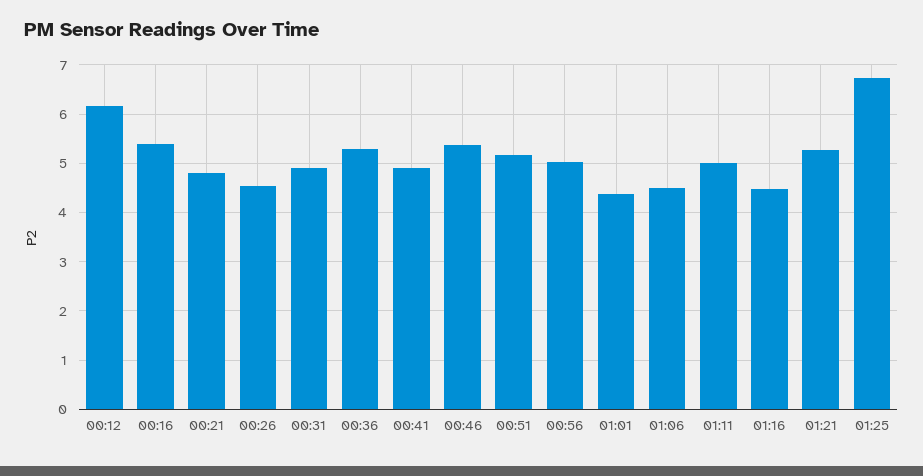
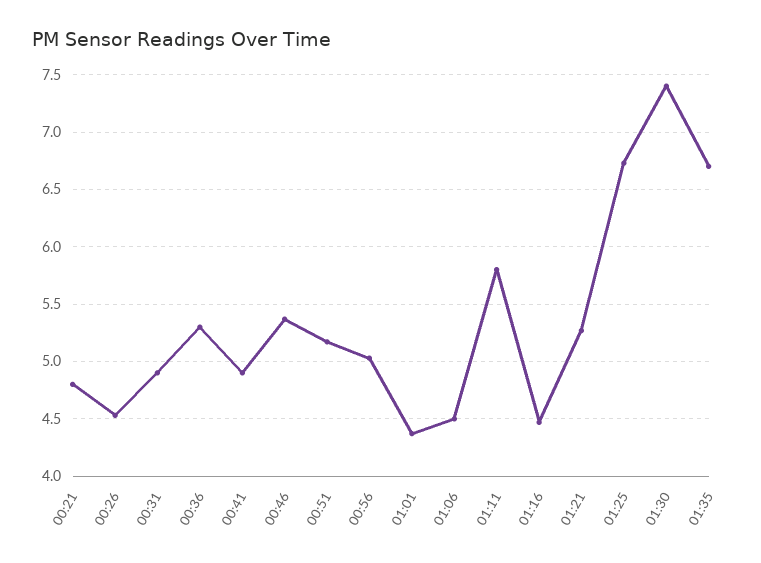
00:12: 6.2 -> none
00:16: 5.4 -> none
01:11: 5 -> 5.8
01:30: none -> 7.4
01:35: none -> 6.7

